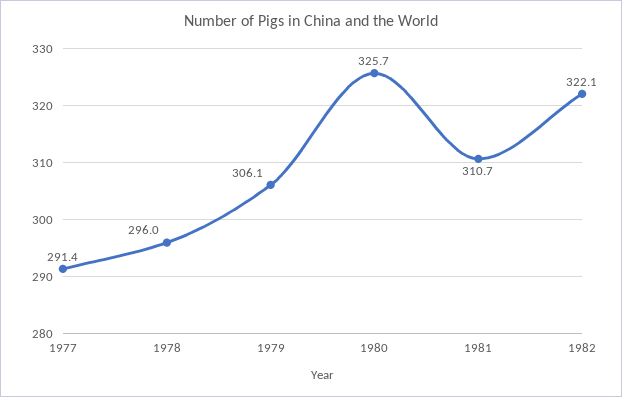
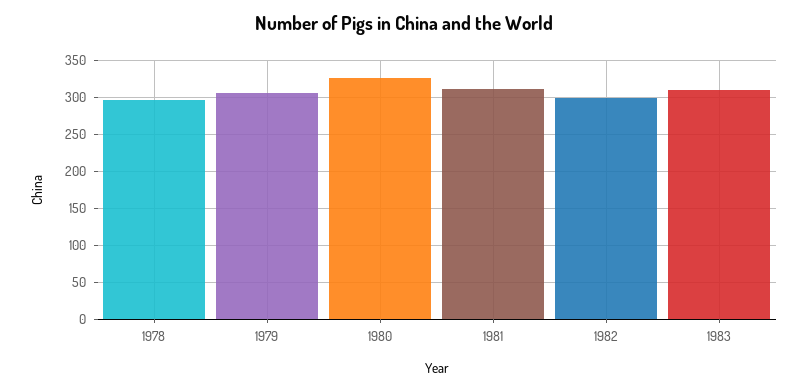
1977: 291.4 -> none
1982: 322.1 -> 300
1983: none -> 310

